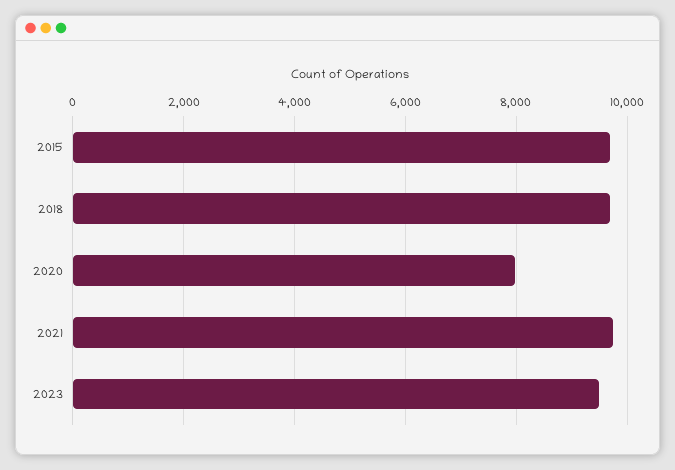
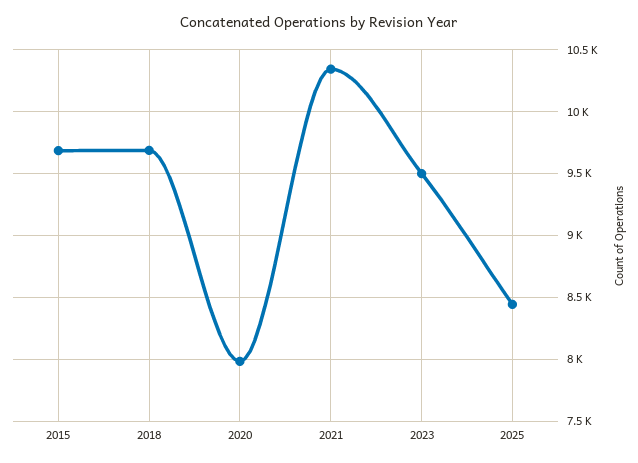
2021: 9800 -> 10350
2025: none -> 8450

